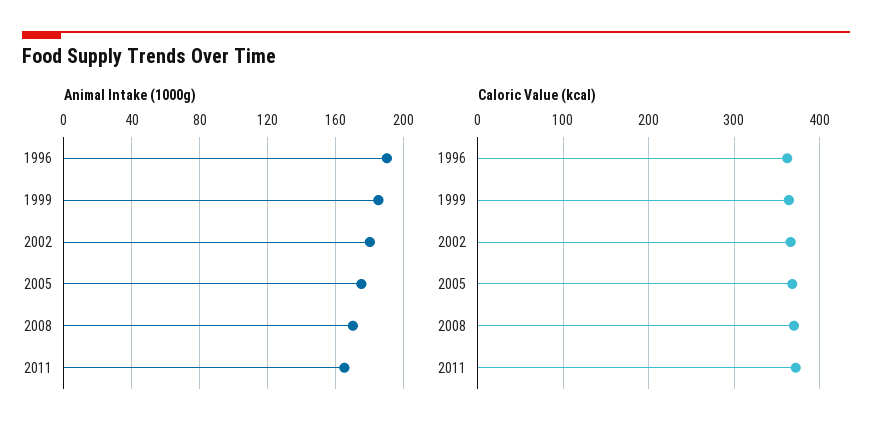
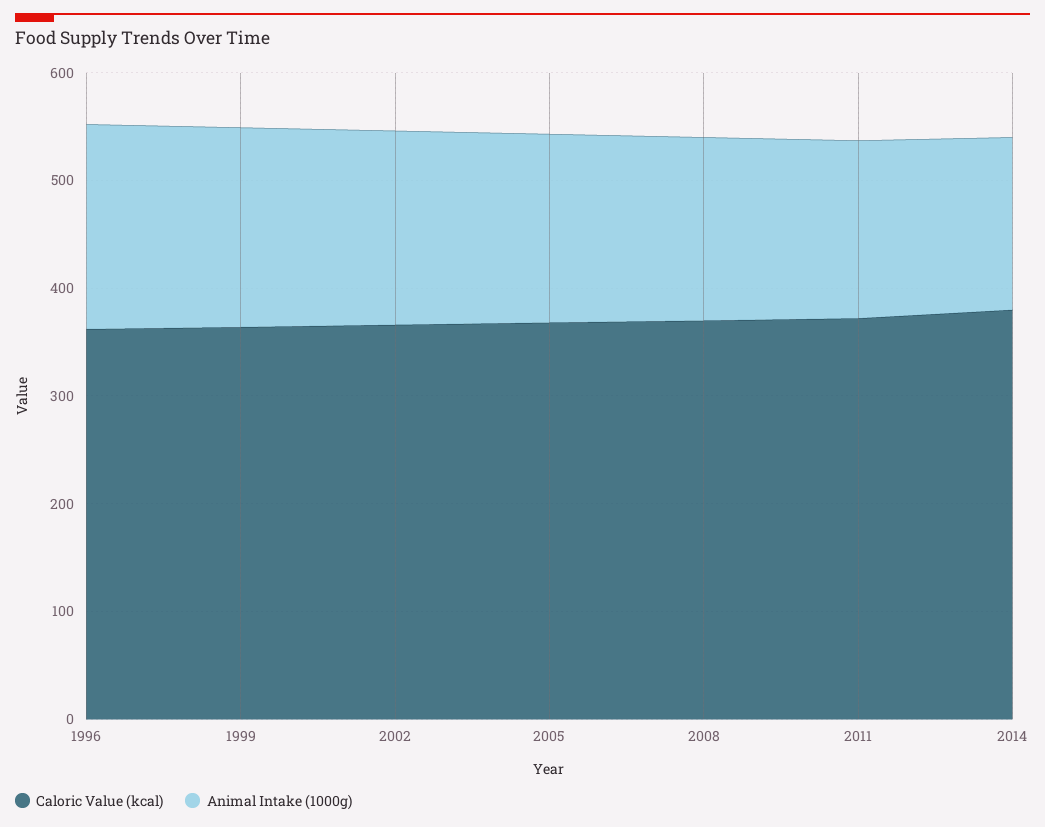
Caloric Value (kcal), 2014: none -> 380
Animal Intake (1000g), 2014: none -> 160

